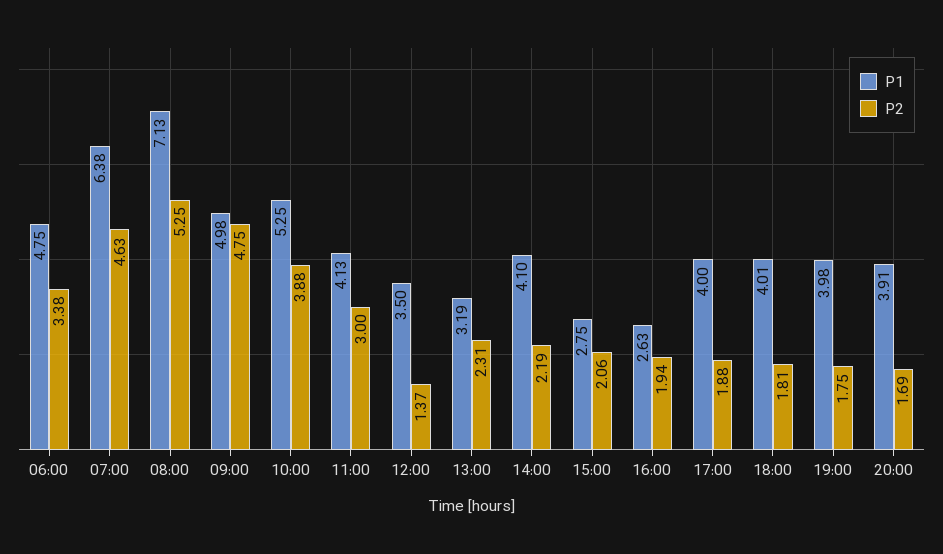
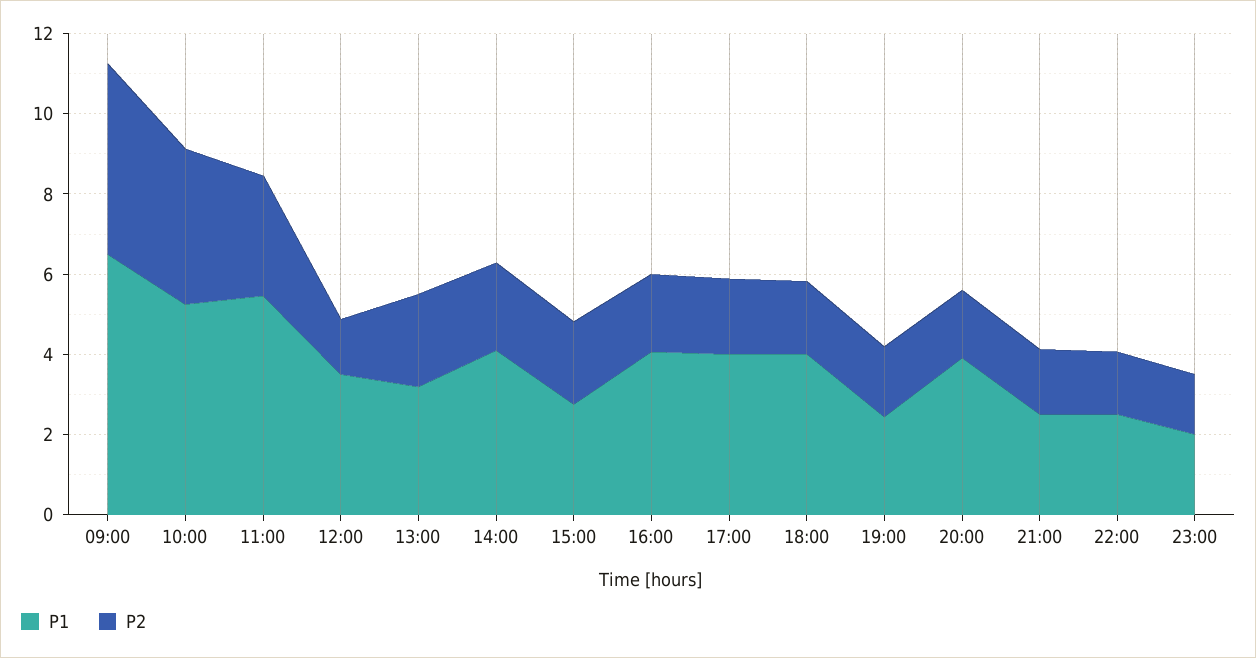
P1, 06:00: 4.75 -> none
P2, 06:00: 3.38 -> none
P1, 07:00: 6.38 -> none
P2, 07:00: 4.63 -> none
P1, 08:00: 7.13 -> none
P2, 08:00: 5.25 -> none
P1, 09:00: 4.98 -> 6.5
P1, 11:00: 4.13 -> 5.5
P1, 16:00: 2.63 -> 4
P1, 19:00: 3.98 -> 2.5
P1, 21:00: none -> 2.5
P2, 21:00: none -> 1.5
P1, 22:00: none -> 2.5
P2, 22:00: none -> 1.5
P1, 23:00: none -> 2
P2, 23:00: none -> 1.5

